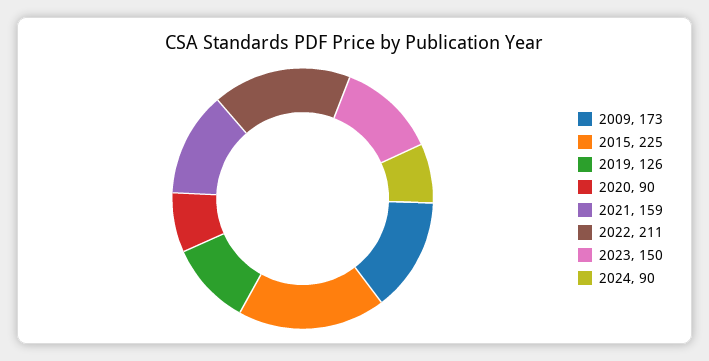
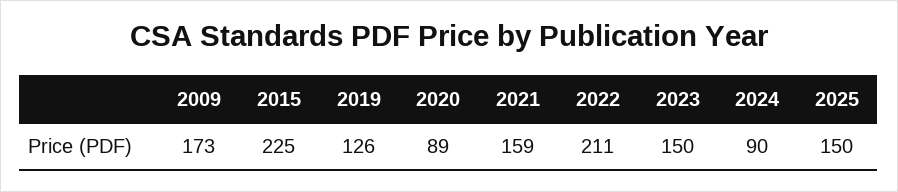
2020: 90 -> 89
2025: none -> 150

